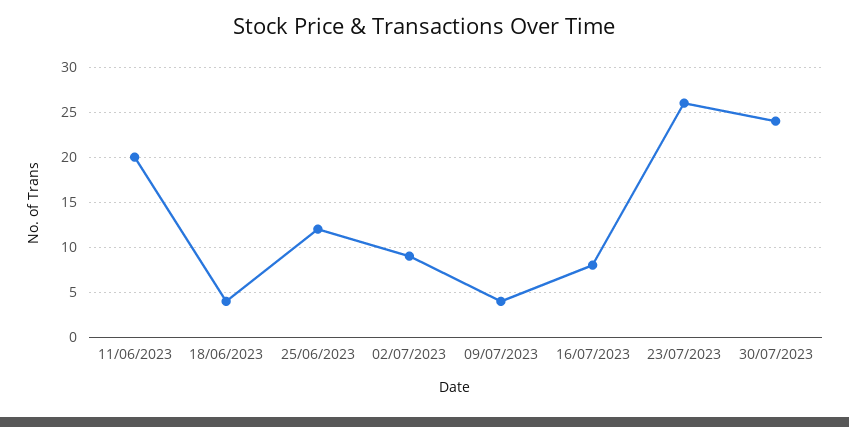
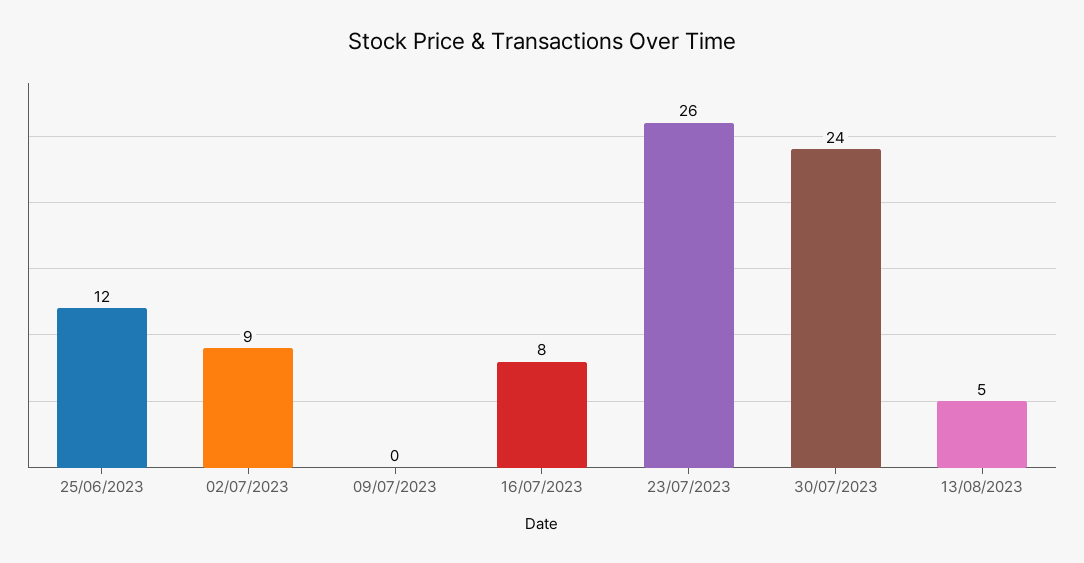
11/06/2023: 20 -> none
18/06/2023: 4 -> none
09/07/2023: 4 -> 0
13/08/2023: none -> 5

